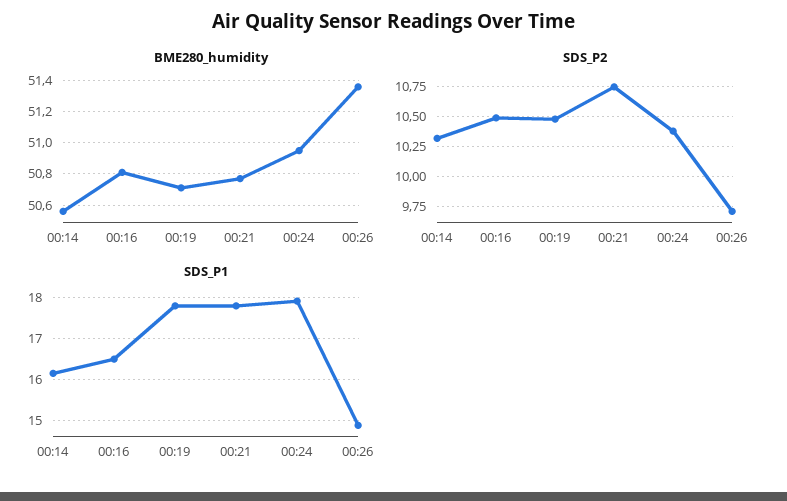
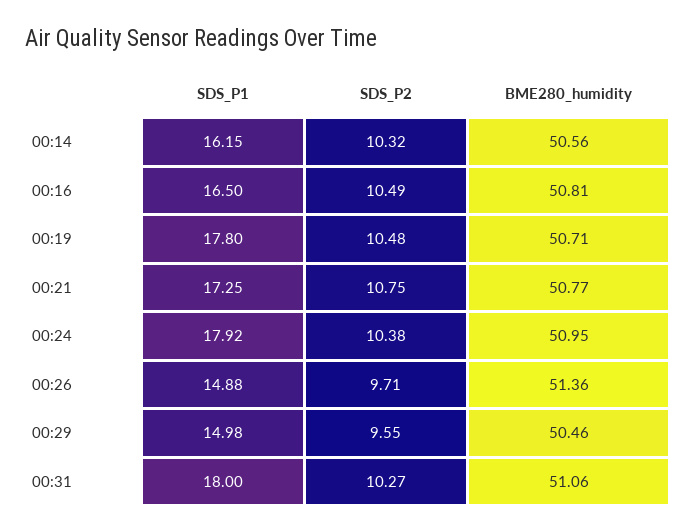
SDS_P1, 00:21: 17.8 -> 17.25
SDS_P1, 00:29: none -> 14.98
SDS_P2, 00:29: none -> 9.55
BME280_humidity, 00:29: none -> 50.46
SDS_P1, 00:31: none -> 18
SDS_P2, 00:31: none -> 10.27
BME280_humidity, 00:31: none -> 51.06

